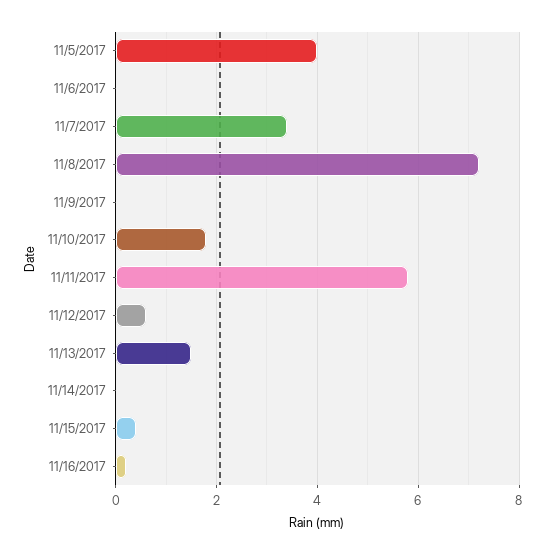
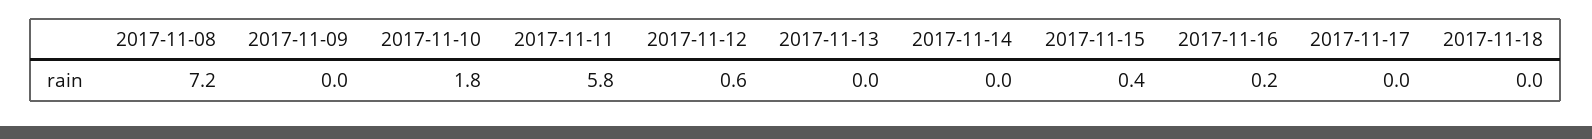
11/5/2017: 4 -> none
11/6/2017: 0 -> none
11/7/2017: 3.5 -> none
11/13/2017: 1.5 -> 0
2017-11-17: none -> 0
2017-11-18: none -> 0

